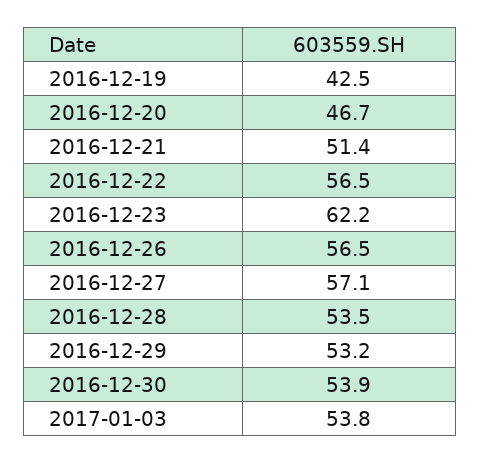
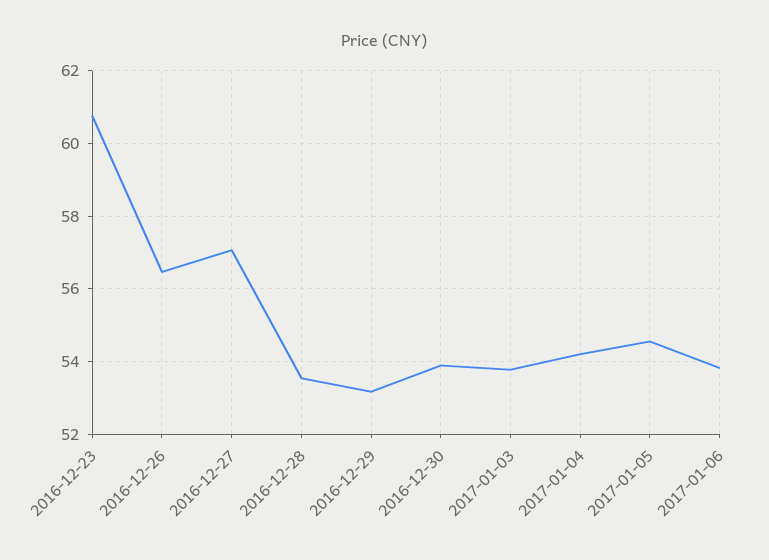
2016-12-19: 42.5 -> none
2016-12-20: 46.7 -> none
2016-12-21: 51.4 -> none
2016-12-22: 56.5 -> none
2016-12-23: 62.2 -> 60.8
2017-01-04: none -> 54.2
2017-01-05: none -> 54.6
2017-01-06: none -> 53.8

